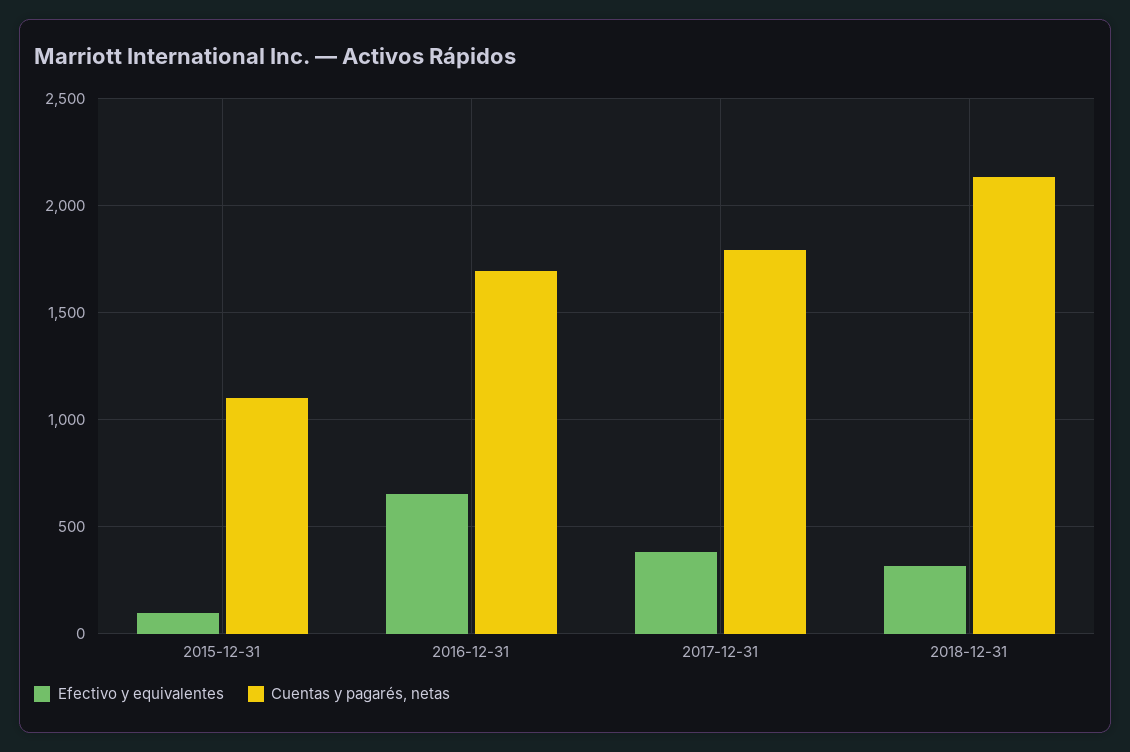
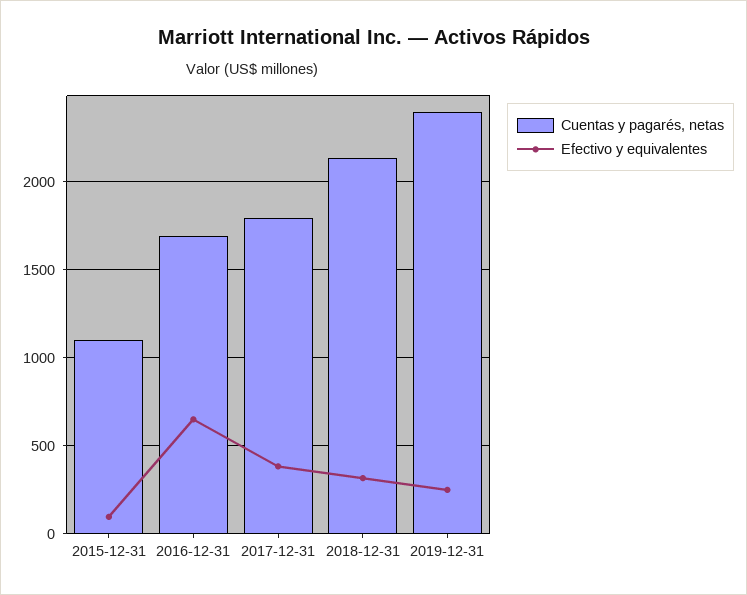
Cuentas y pagarés, netas, 2019-12-31: none -> 2400
Efectivo y equivalentes, 2019-12-31: none -> 250

